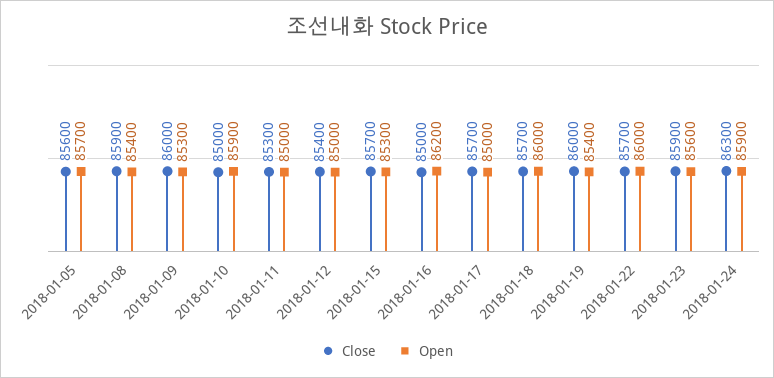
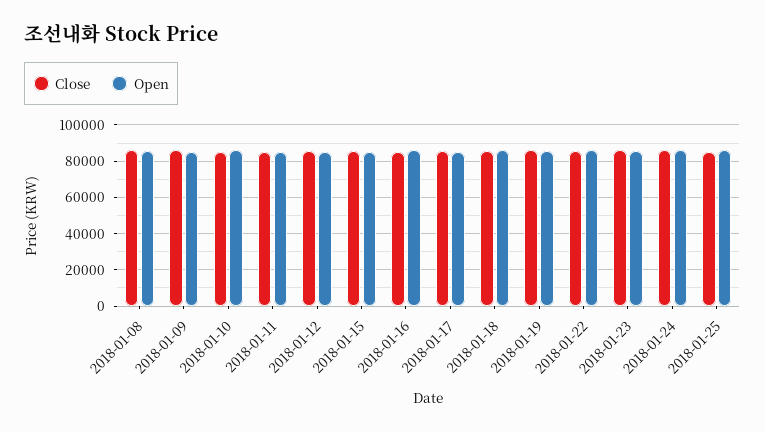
Close, 2018-01-05: 85600 -> none
Open, 2018-01-05: 85700 -> none
Close, 2018-01-25: none -> 85000
Open, 2018-01-25: none -> 85000

